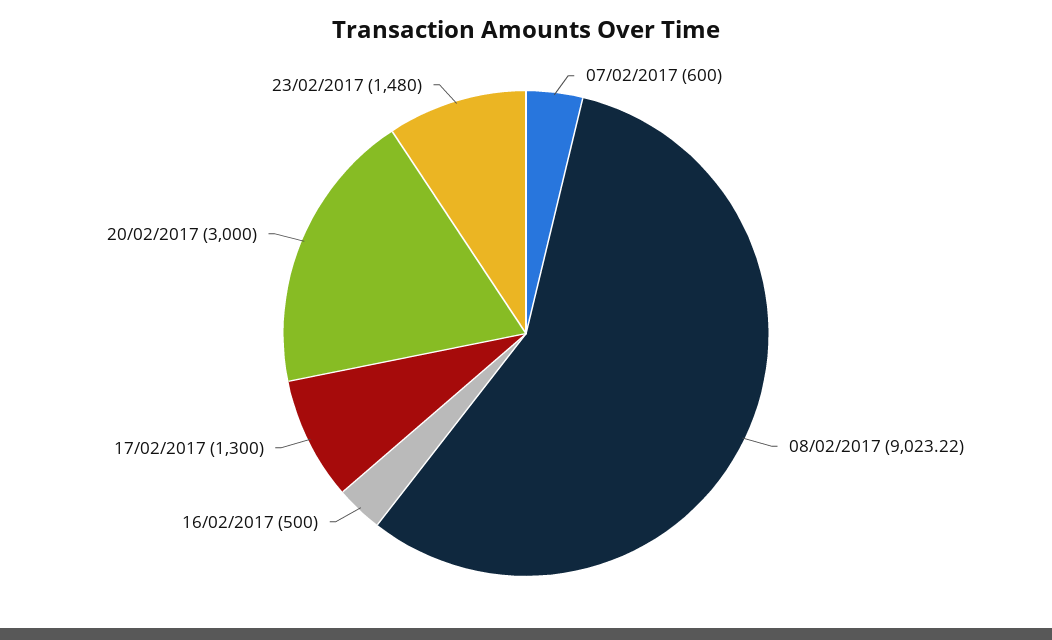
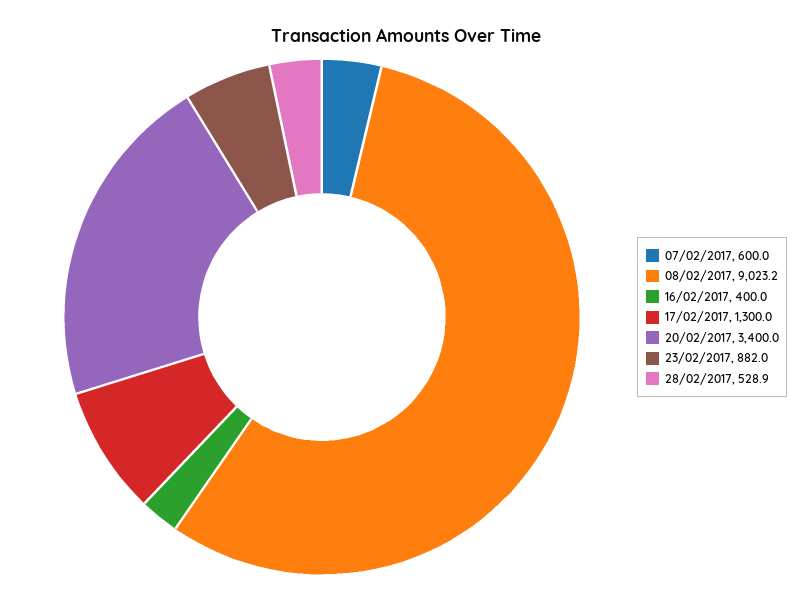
16/02/2017: 500 -> 400
20/02/2017: 3000 -> 3400
23/02/2017: 1480 -> 882
28/02/2017: none -> 528.9

